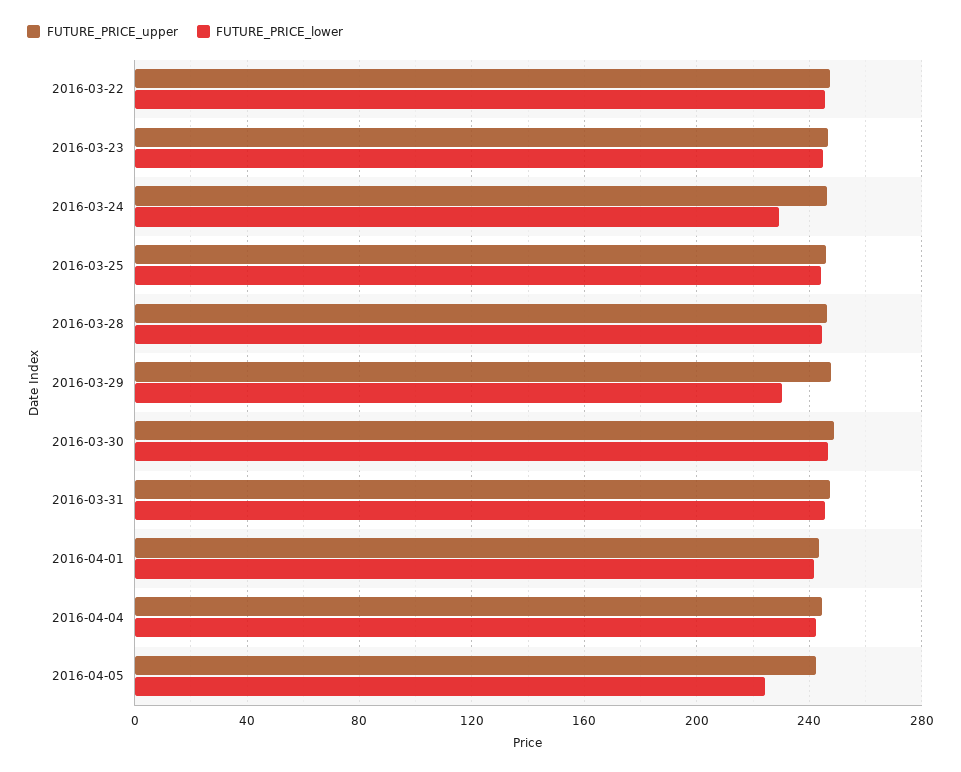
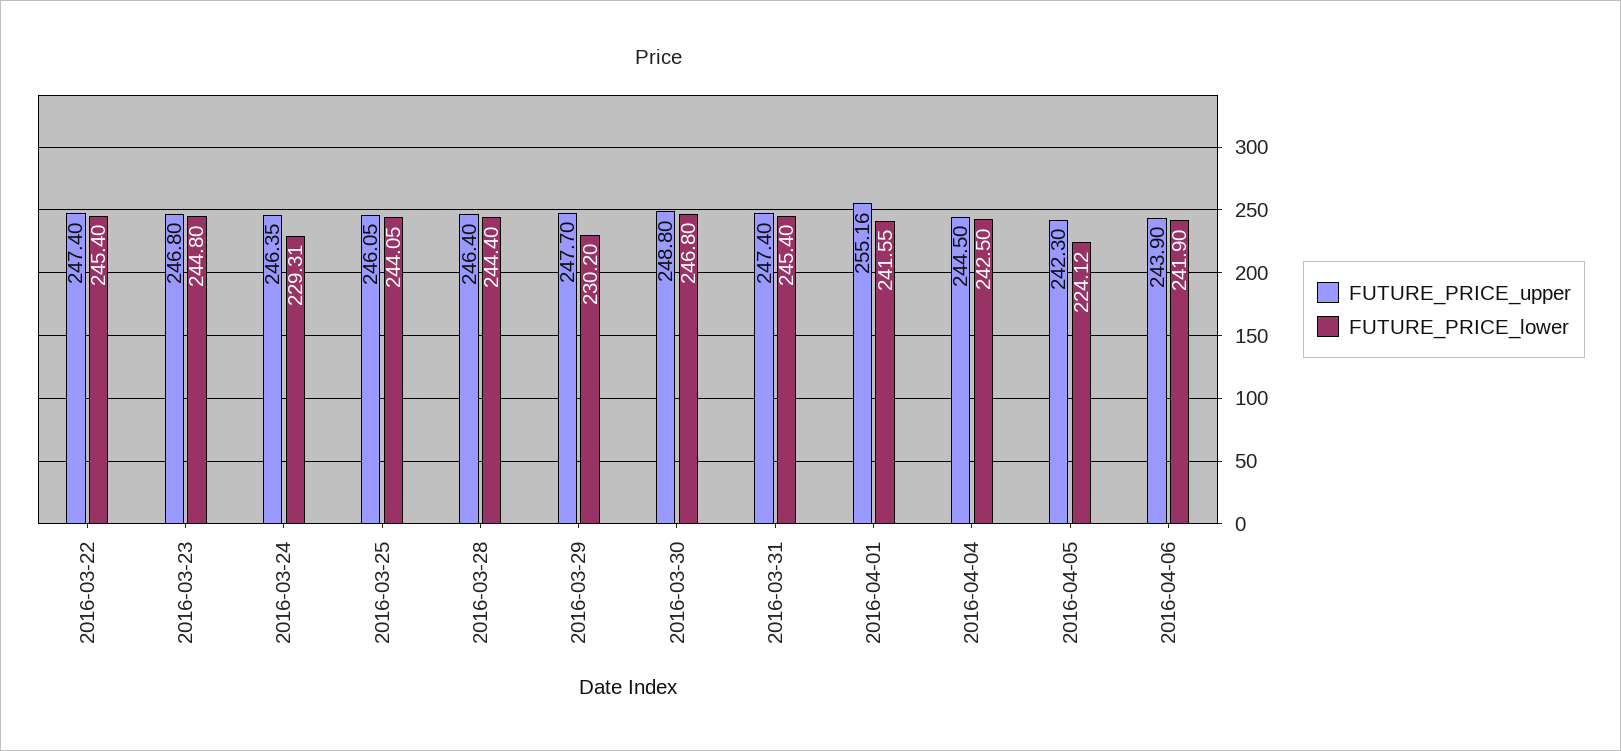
FUTURE_PRICE_upper, 2016-04-01: 245 -> 255.16
FUTURE_PRICE_upper, 2016-04-06: none -> 243.9
FUTURE_PRICE_lower, 2016-04-06: none -> 241.9

